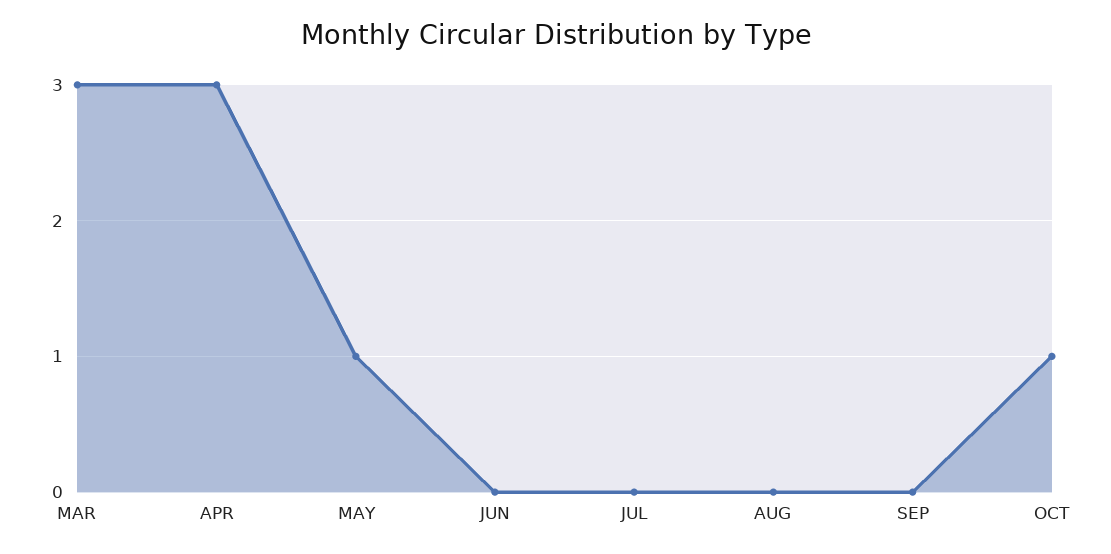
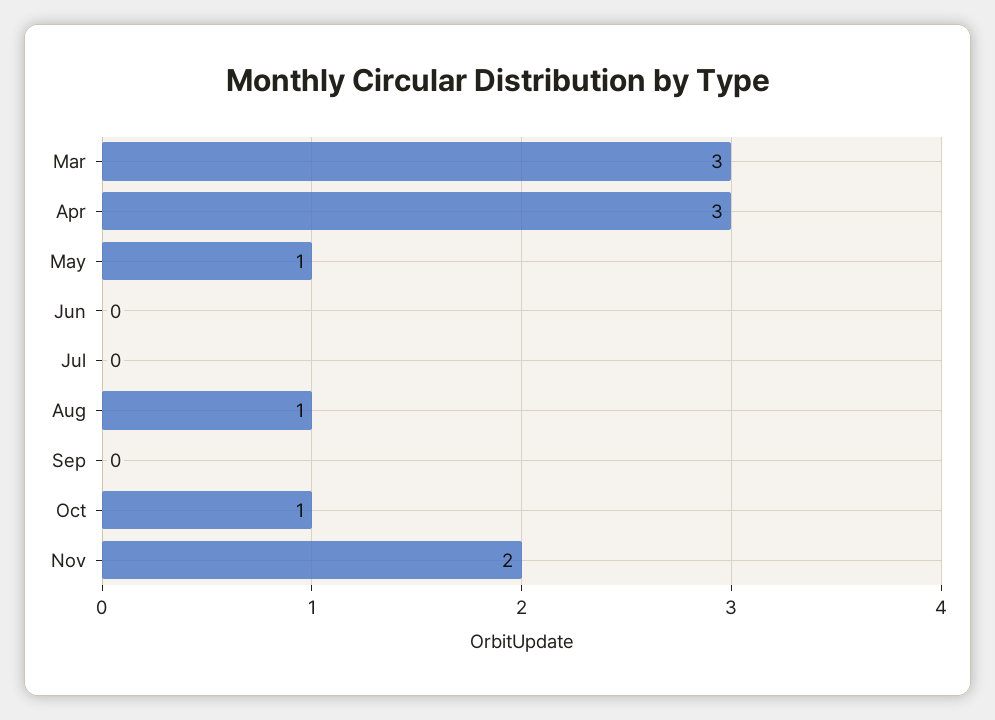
AUG: 0 -> 1
Nov: none -> 2

